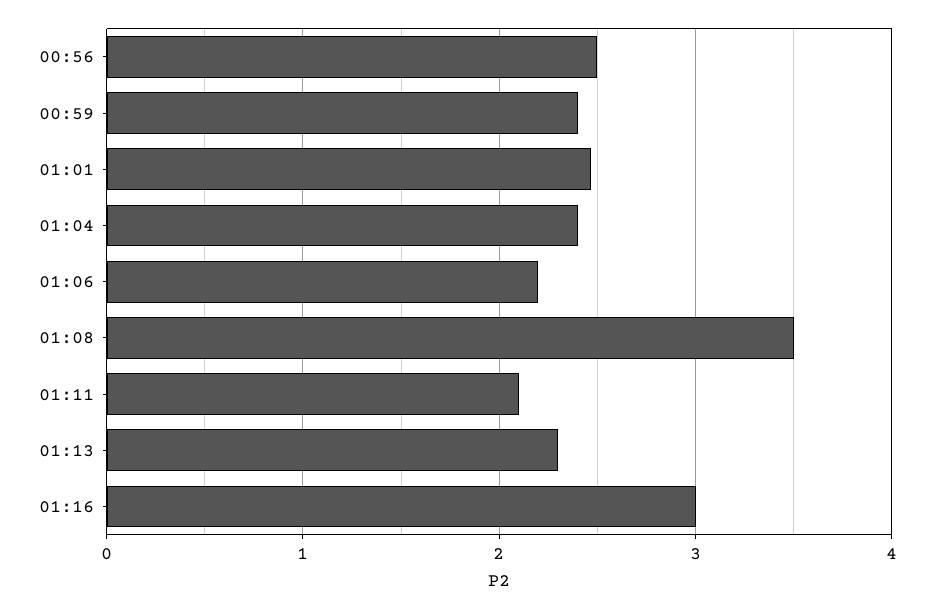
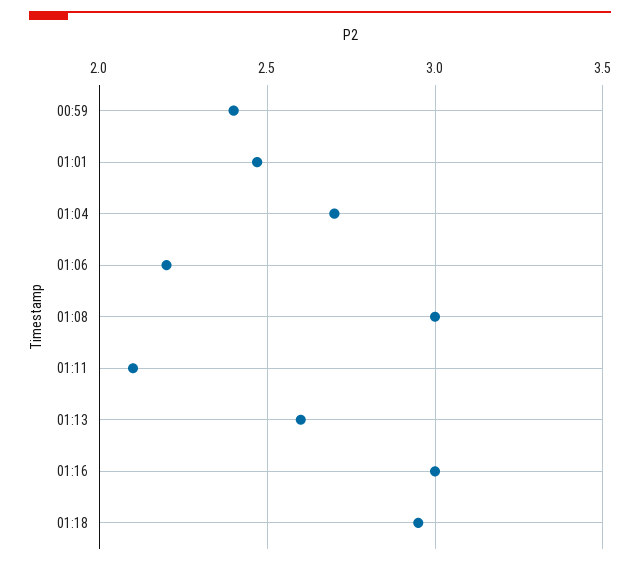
00:56: 2.5 -> none
01:04: 2.4 -> 2.7
01:08: 3.5 -> 3
01:13: 2.3 -> 2.6
01:18: none -> 2.95

